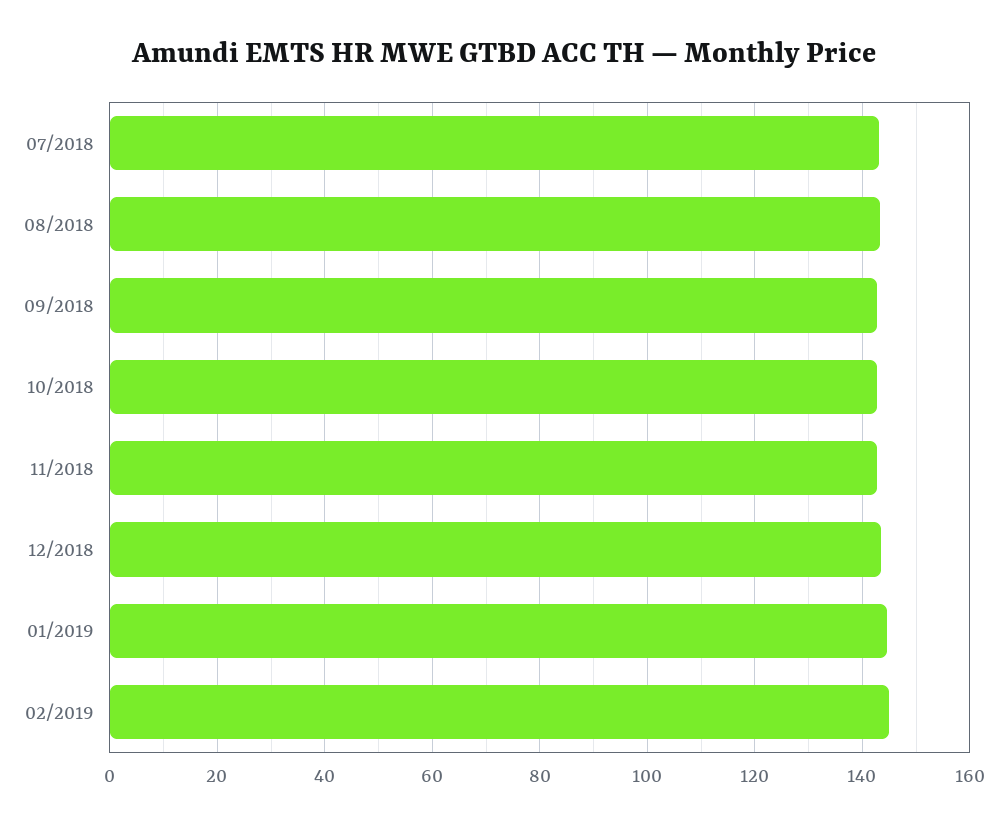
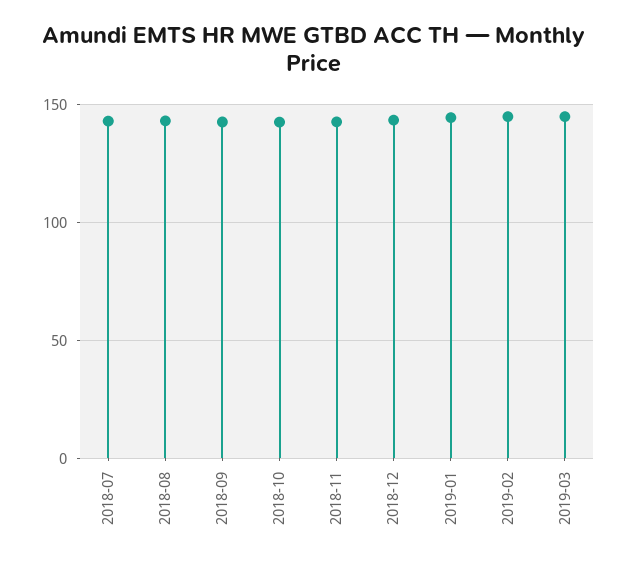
2019-03: none -> 145

